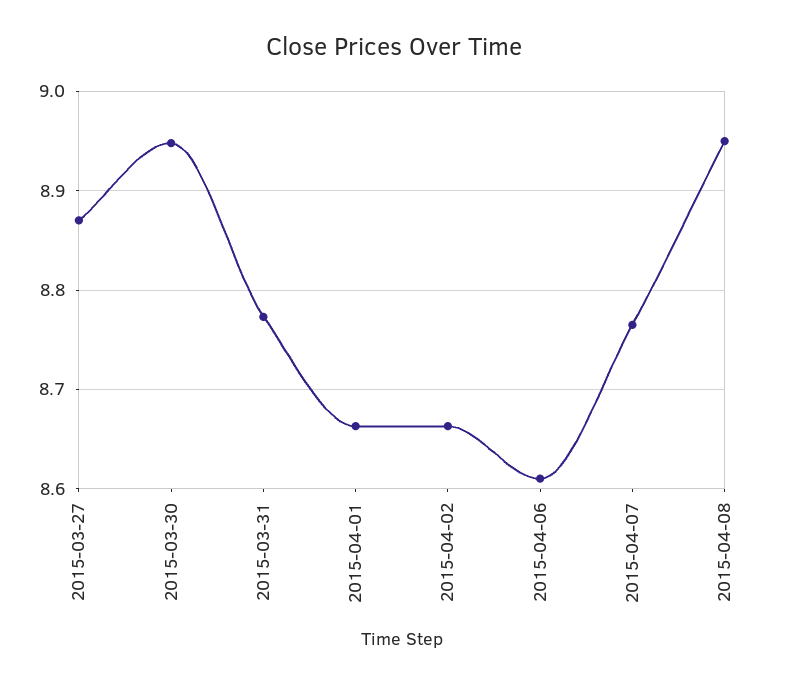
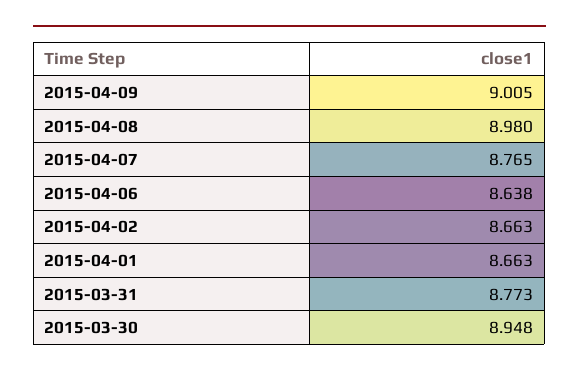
2015-03-27: 8.87 -> none
2015-04-06: 8.61 -> 8.638
2015-04-08: 8.95 -> 8.98
2015-04-09: none -> 9.005

